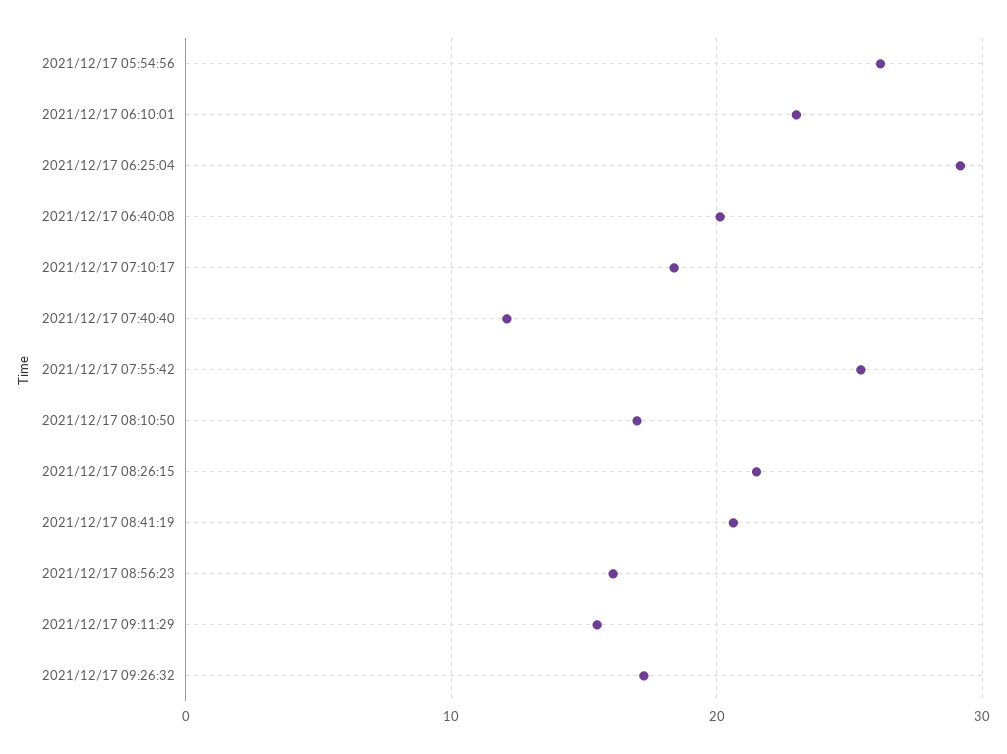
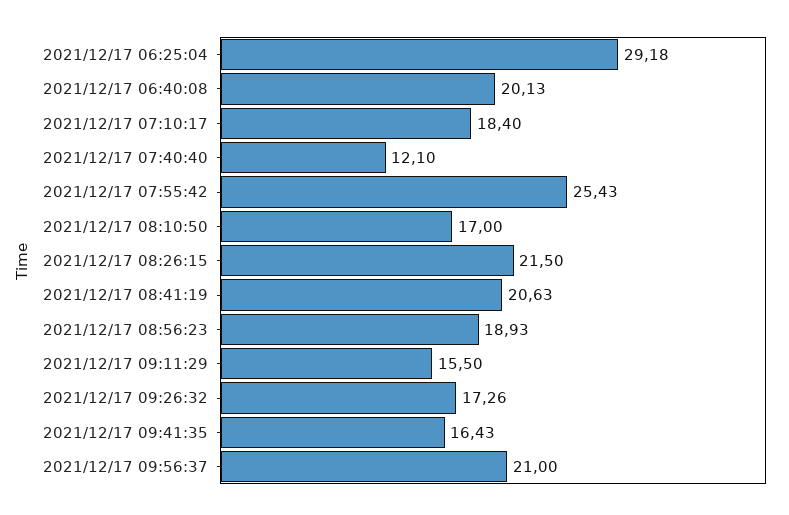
2021/12/17 05:54:56: 26 -> none
2021/12/17 06:10:01: 23 -> none
2021/12/17 08:56:23: 16 -> 18.93
2021/12/17 09:41:35: none -> 16.43
2021/12/17 09:56:37: none -> 21

